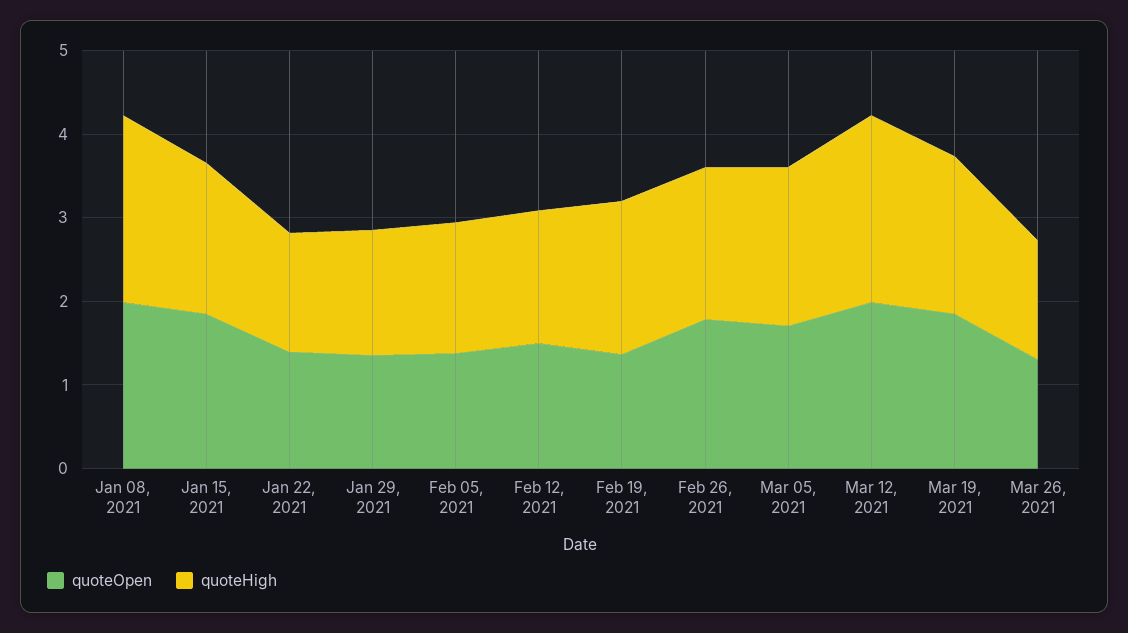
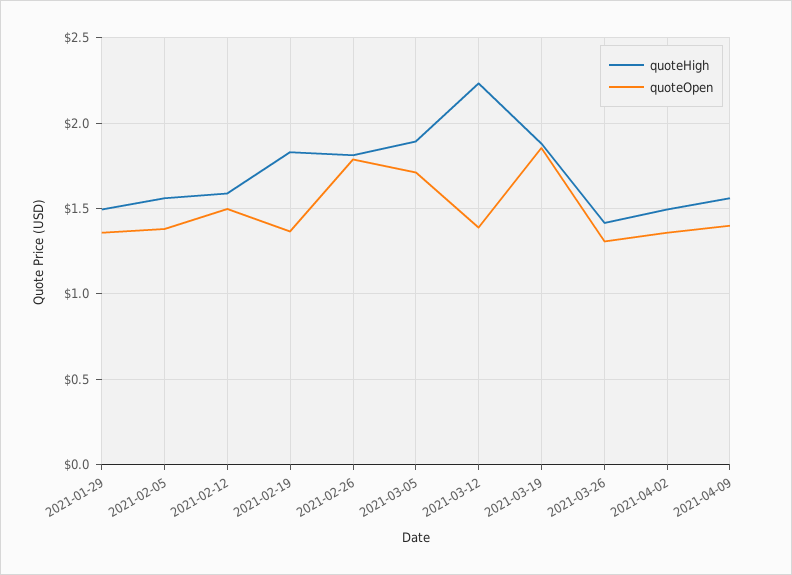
quoteOpen, Jan 08, 2021: 2 -> none
quoteHigh, Jan 08, 2021: 2.2 -> none
quoteOpen, Jan 15, 2021: 1.8 -> none
quoteHigh, Jan 15, 2021: 1.8 -> none
quoteOpen, Jan 22, 2021: 1.4 -> none
quoteHigh, Jan 22, 2021: 1.4 -> none
quoteOpen, Mar 12, 2021: 2 -> 1.4
quoteHigh, 2021-04-02: none -> 1.5
quoteOpen, 2021-04-02: none -> 1.35
quoteHigh, 2021-04-09: none -> 1.55
quoteOpen, 2021-04-09: none -> 1.4

